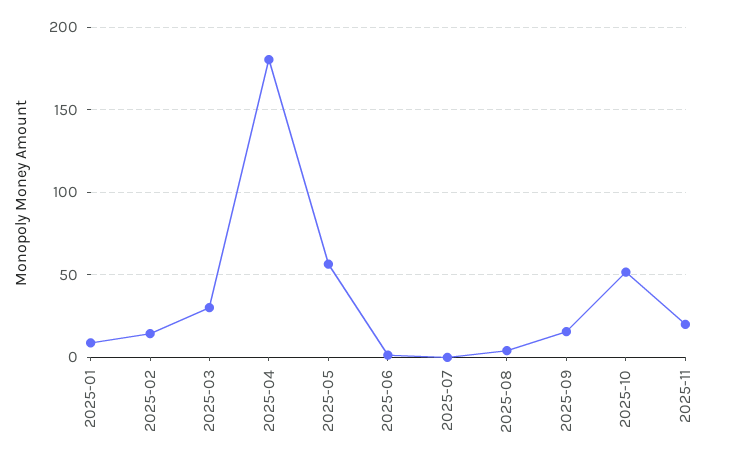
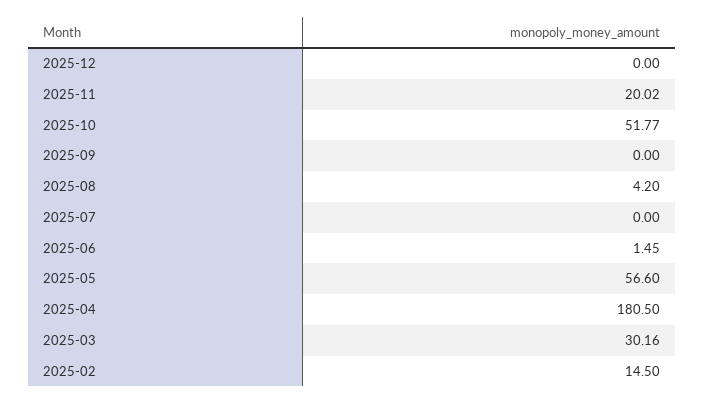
2025-01: 10 -> none
2025-09: 15 -> 0
2025-12: none -> 0

